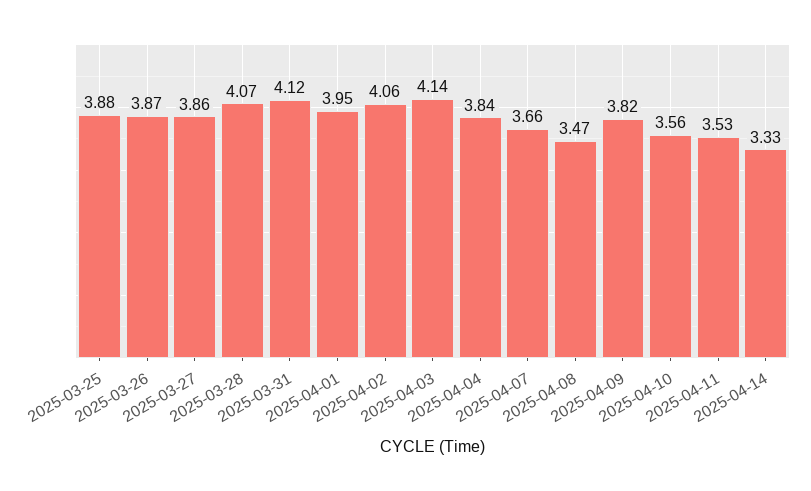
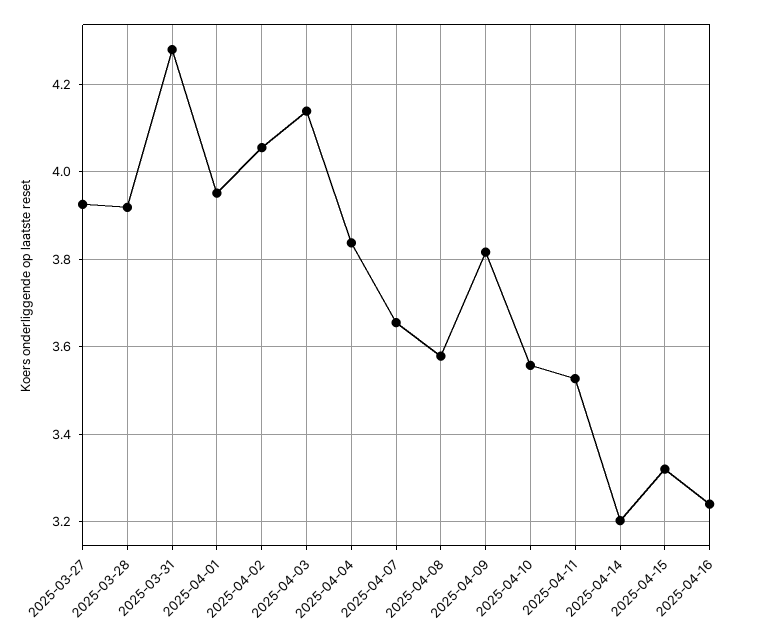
2025-03-25: 3.88 -> none
2025-03-26: 3.87 -> none
2025-03-27: 3.86 -> 3.92
2025-03-28: 4.07 -> 3.92
2025-03-31: 4.12 -> 4.28
2025-04-08: 3.47 -> 3.58
2025-04-14: 3.33 -> 3.2
2025-04-15: none -> 3.32
2025-04-16: none -> 3.24

